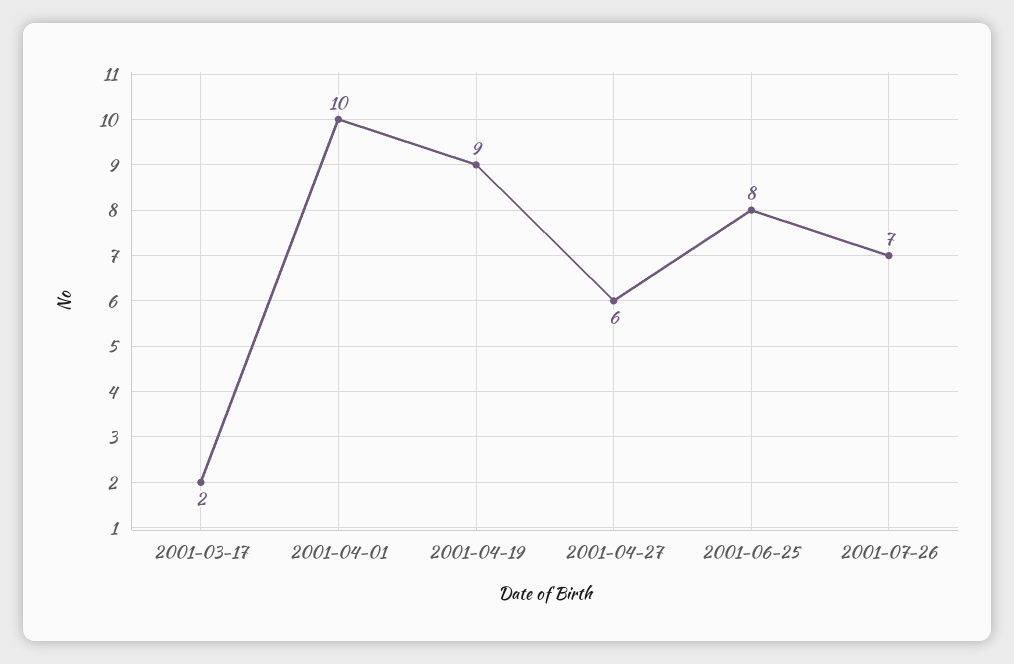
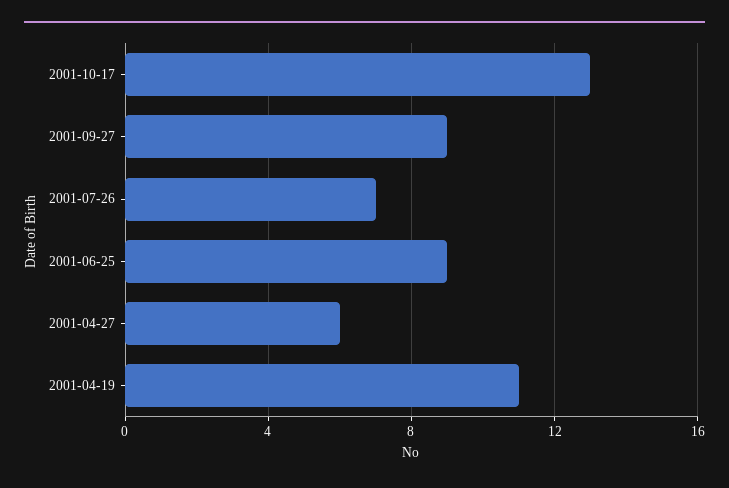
2001-03-17: 2 -> none
2001-04-01: 10 -> none
2001-04-19: 9 -> 11
2001-06-25: 8 -> 9
2001-10-17: none -> 13
2001-09-27: none -> 9

